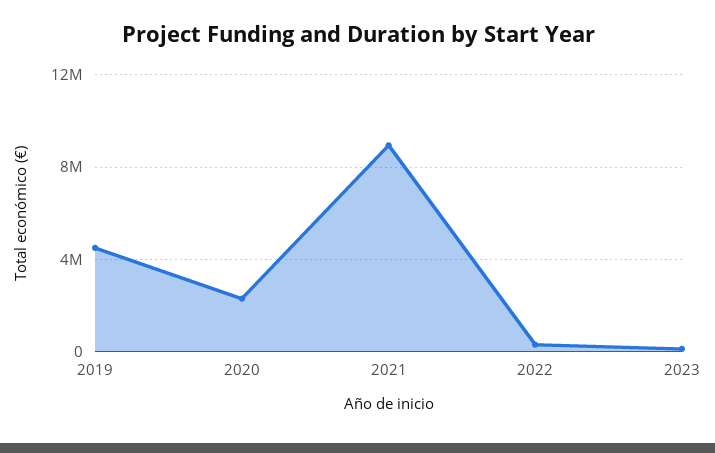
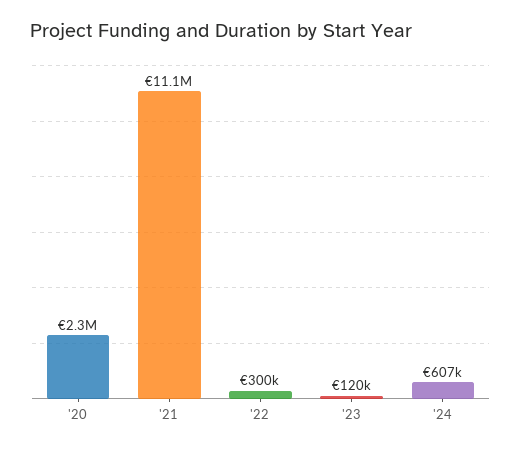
2019: 4500000 -> none
2021: 9000000 -> 11100000
'24: none -> 607000

